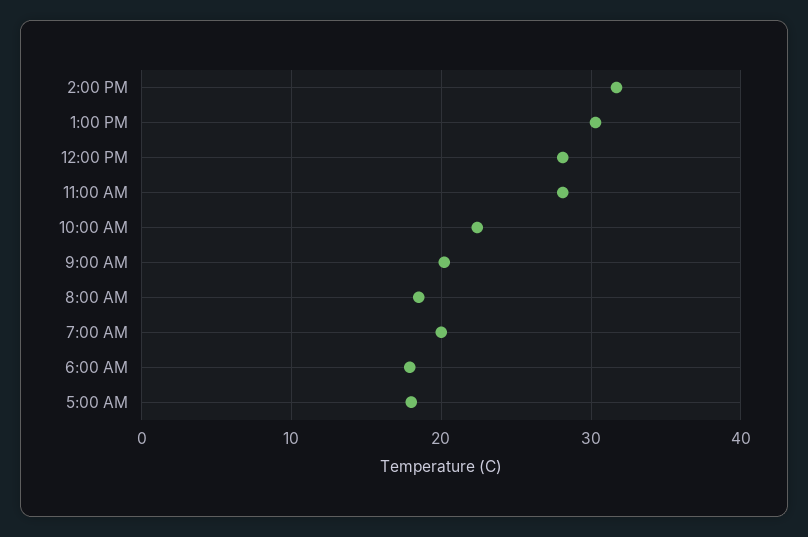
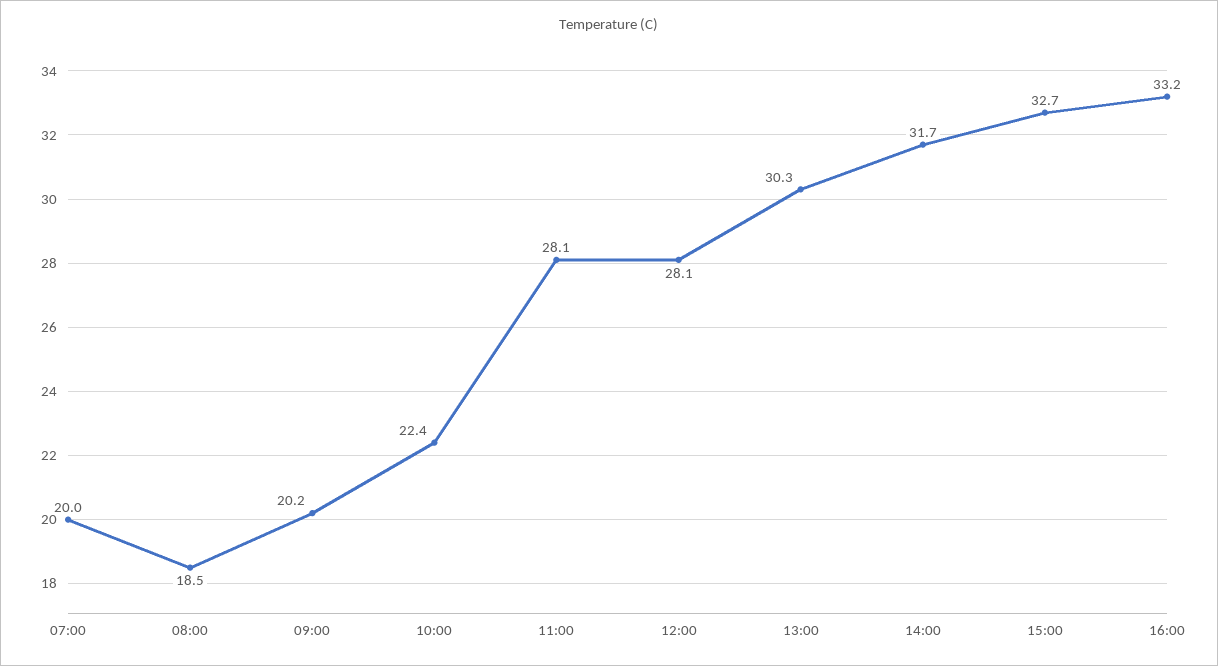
6:00 AM: 18 -> none
5:00 AM: 18 -> none
15:00: none -> 32.7
16:00: none -> 33.2

